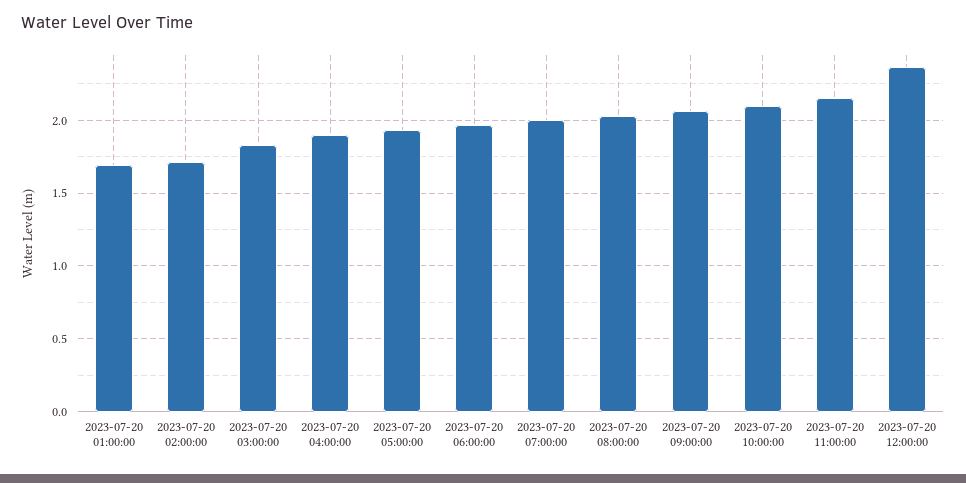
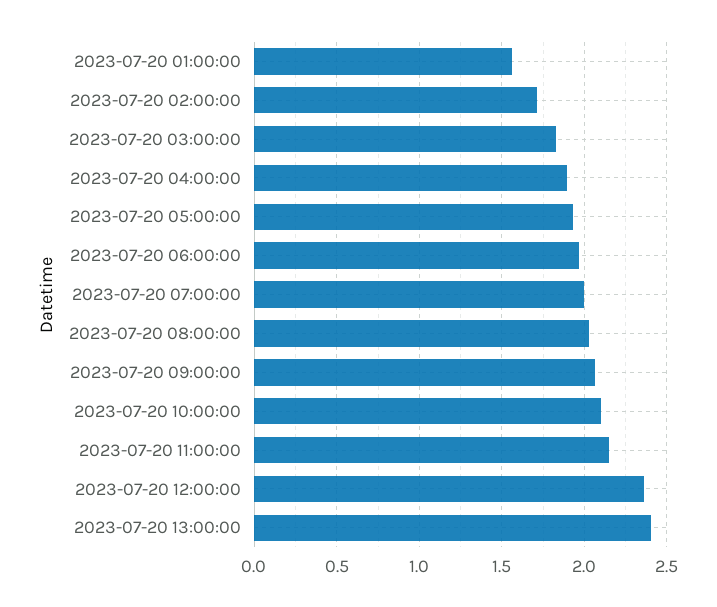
2023-07-20 01:00:00: 1.7 -> 1.55
2023-07-20 13:00:00: none -> 2.4

